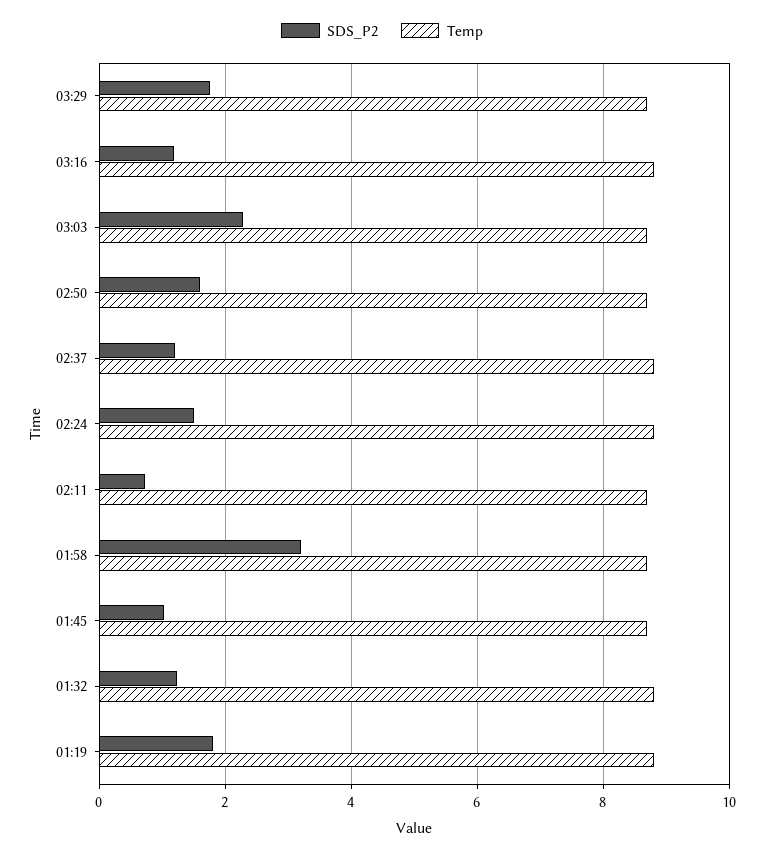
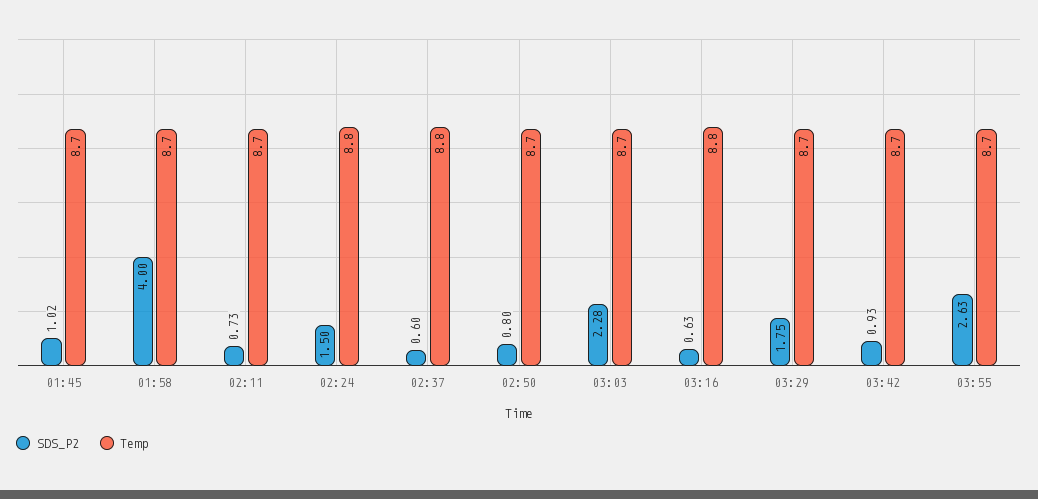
SDS_P2, 03:16: 1.2 -> 0.63
SDS_P2, 02:50: 1.6 -> 0.8
SDS_P2, 02:37: 1.2 -> 0.6
SDS_P2, 01:58: 3.2 -> 4
SDS_P2, 01:32: 1.2 -> none
Temp, 01:32: 8.8 -> none
SDS_P2, 01:19: 1.8 -> none
Temp, 01:19: 8.8 -> none
SDS_P2, 03:42: none -> 0.93
Temp, 03:42: none -> 8.7
SDS_P2, 03:55: none -> 2.63
Temp, 03:55: none -> 8.7

